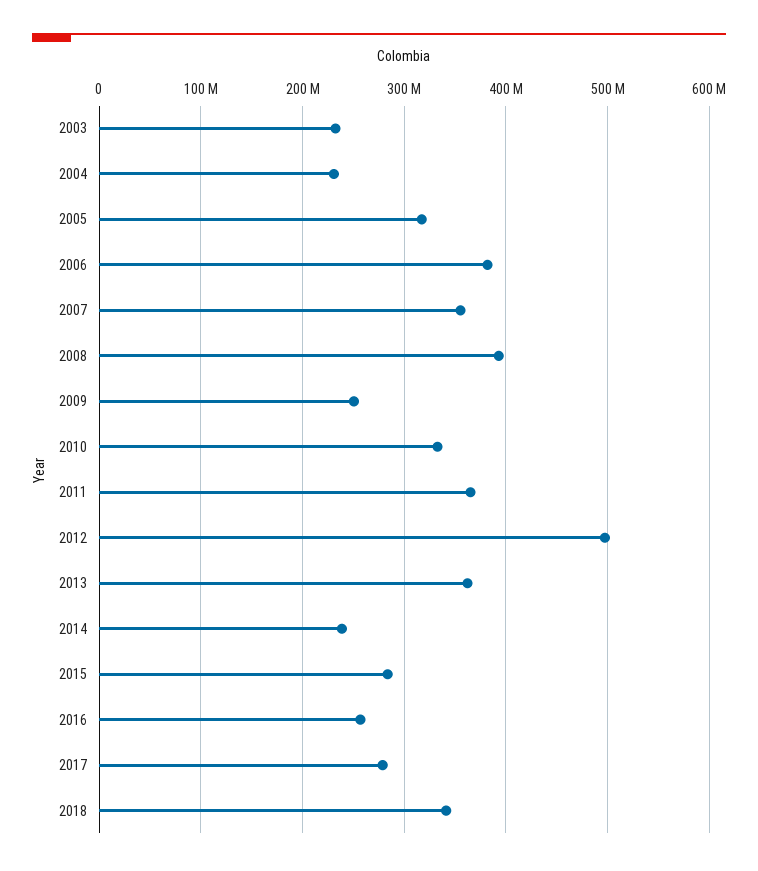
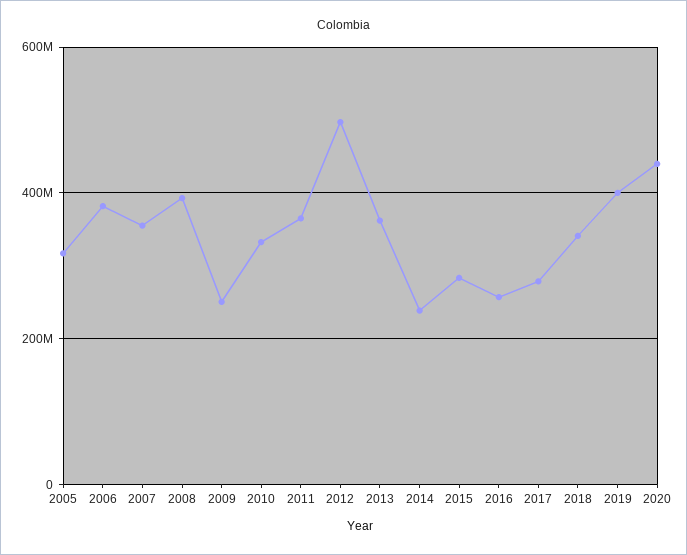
2003: 230000000 -> none
2004: 230000000 -> none
2019: none -> 400000000
2020: none -> 440000000

